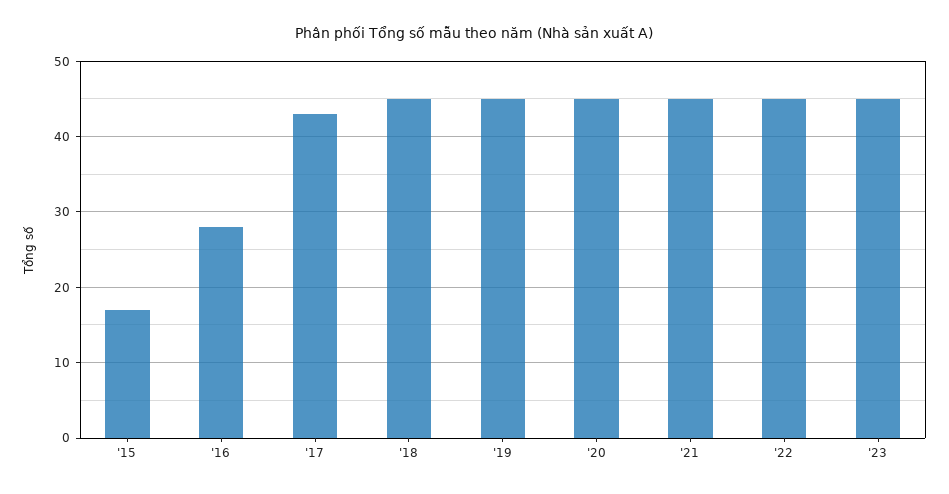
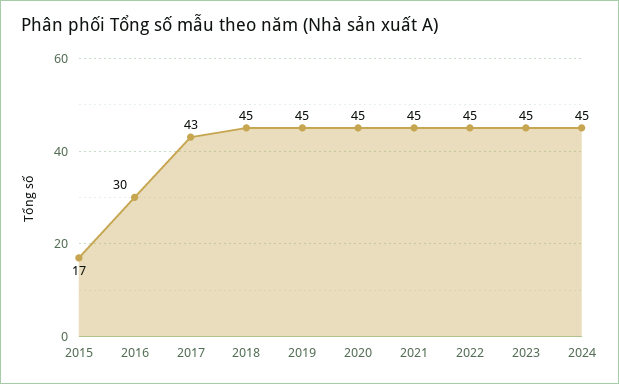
'16: 28 -> 30
2024: none -> 45

